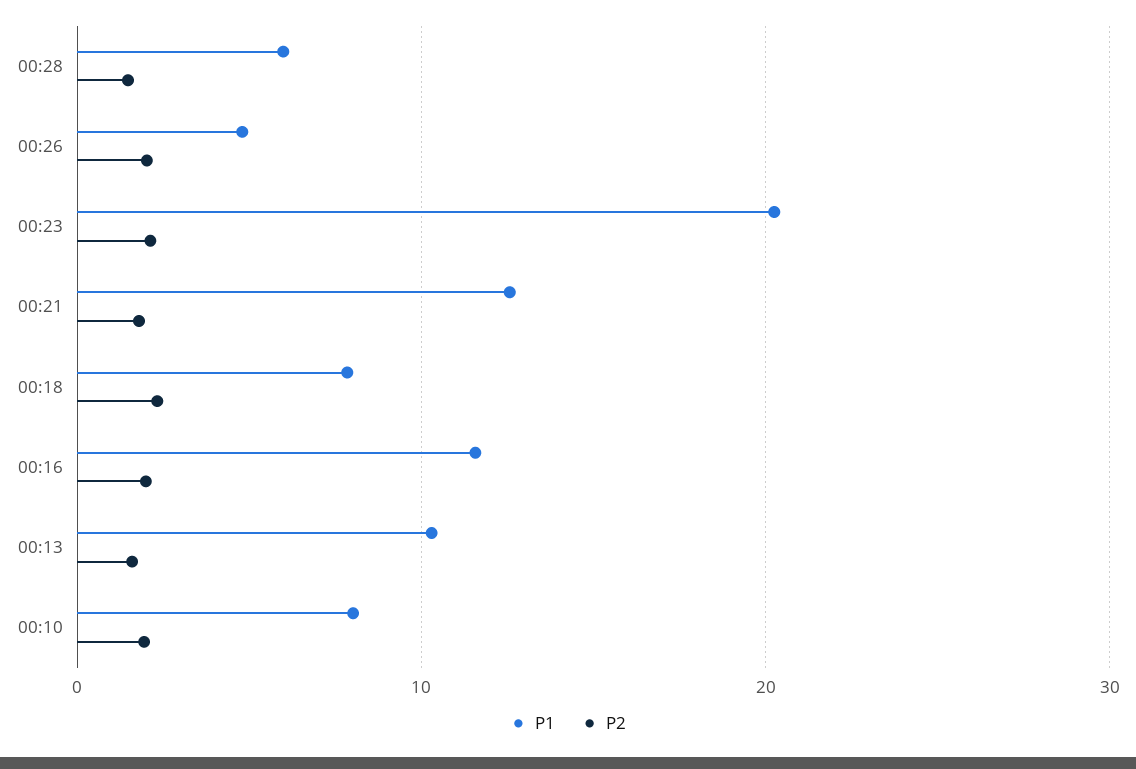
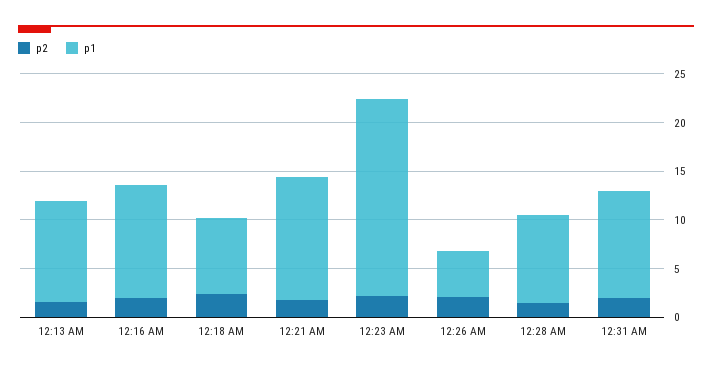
P1, 00:28: 6 -> 9
P1, 00:10: 8 -> none
P2, 00:10: 2 -> none
P2, 12:31 AM: none -> 2
P1, 12:31 AM: none -> 11

